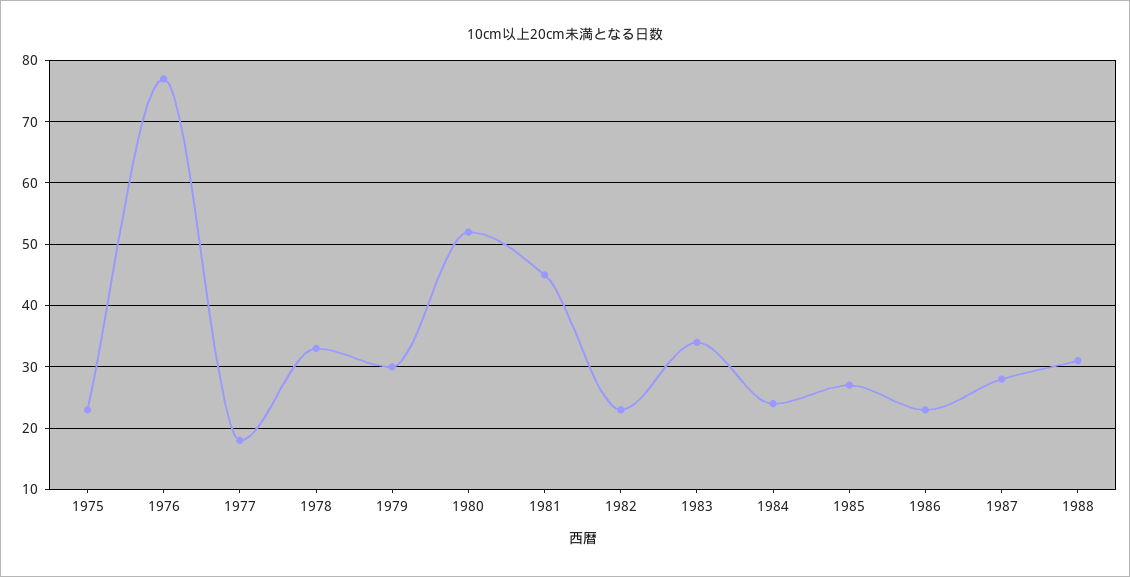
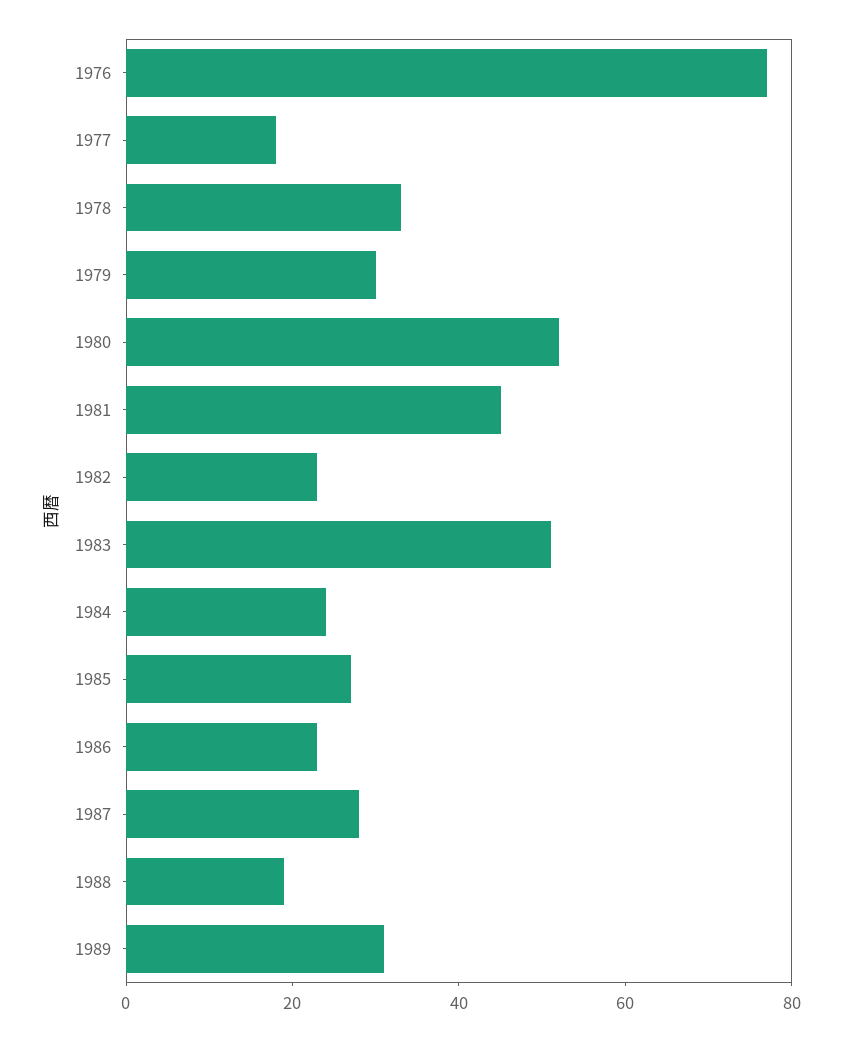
1975: 23 -> none
1983: 34 -> 50
1988: 31 -> 20
1989: none -> 30

